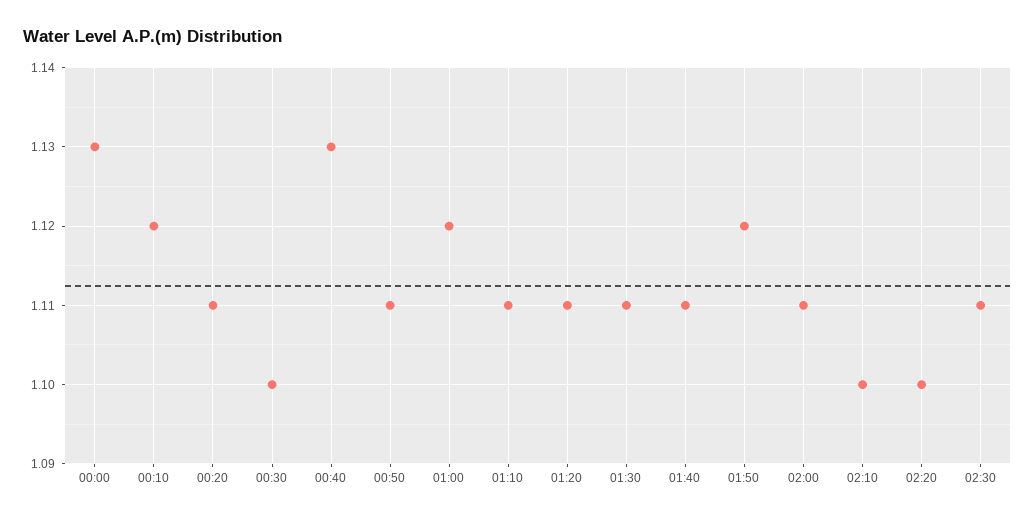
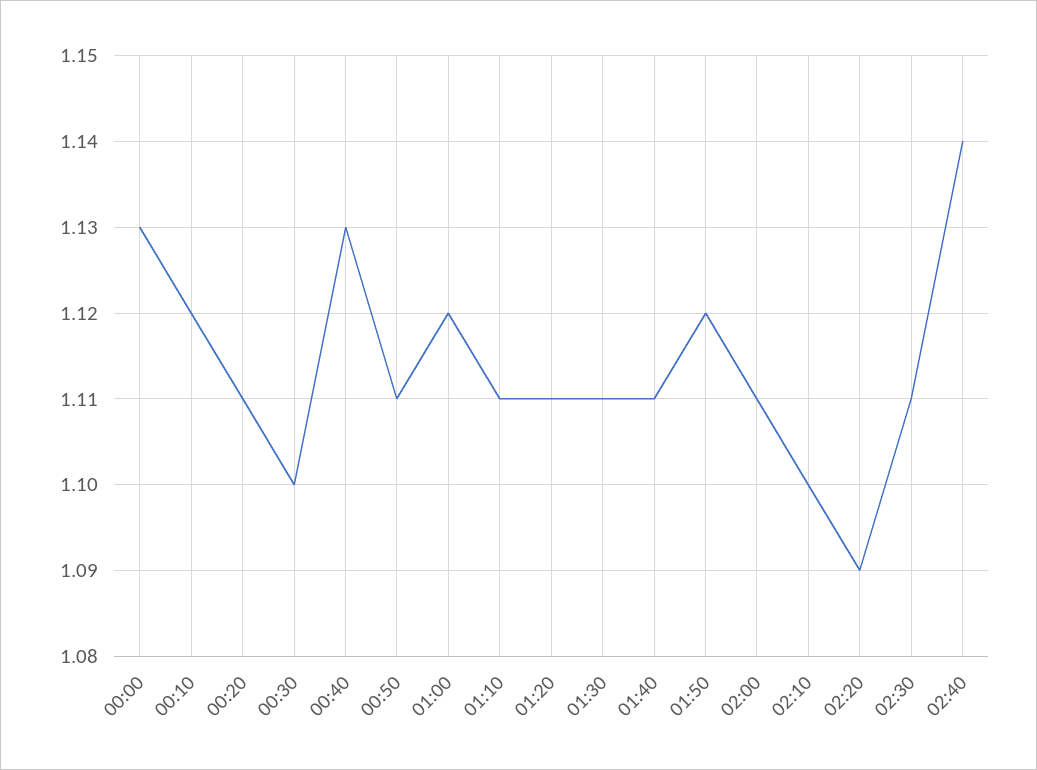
02:20: 1.1 -> 1.09
02:40: none -> 1.14

